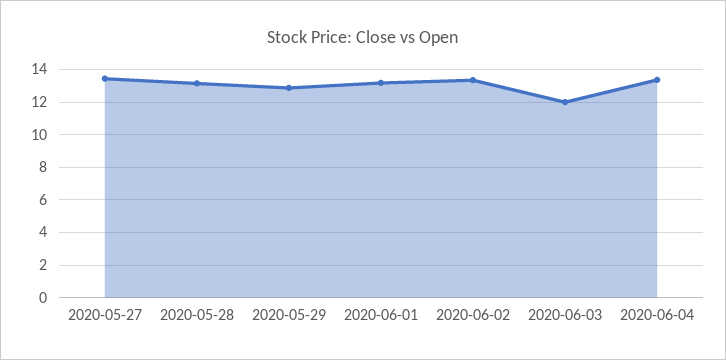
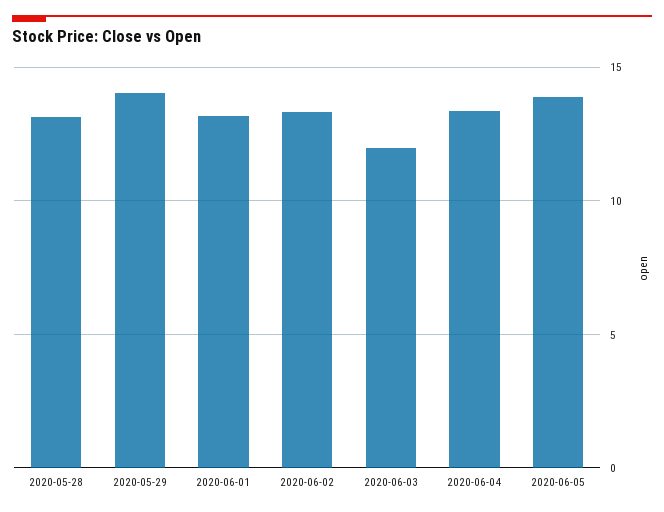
2020-05-27: 13.5 -> none
2020-05-29: 13 -> 14
2020-06-05: none -> 14

